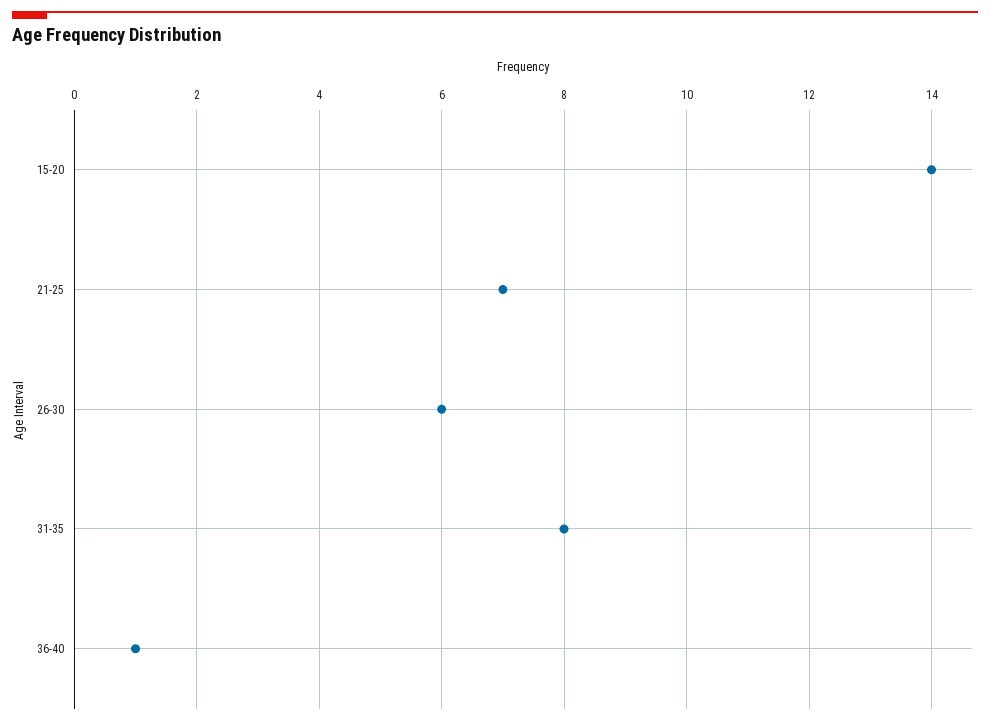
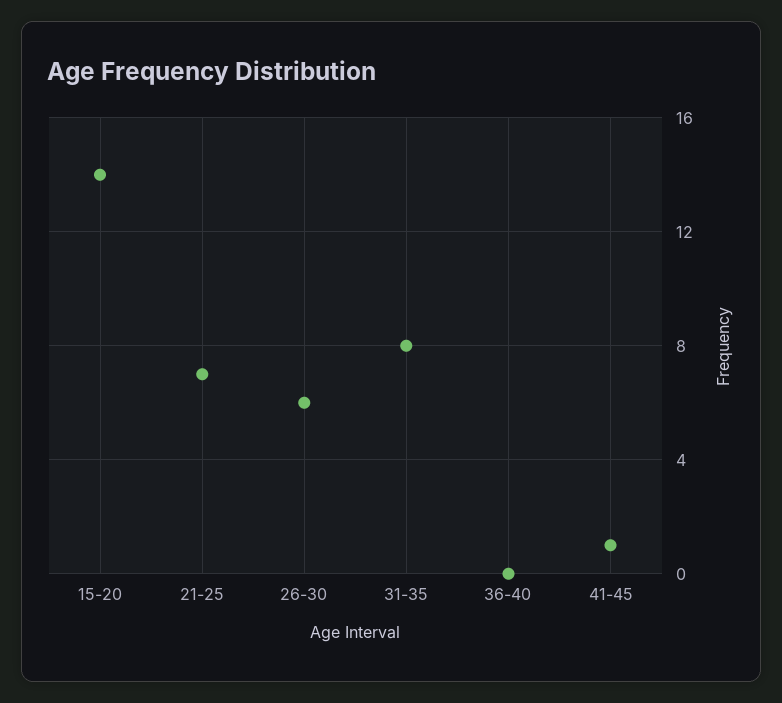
36-40: 1 -> 0
41-45: none -> 1

